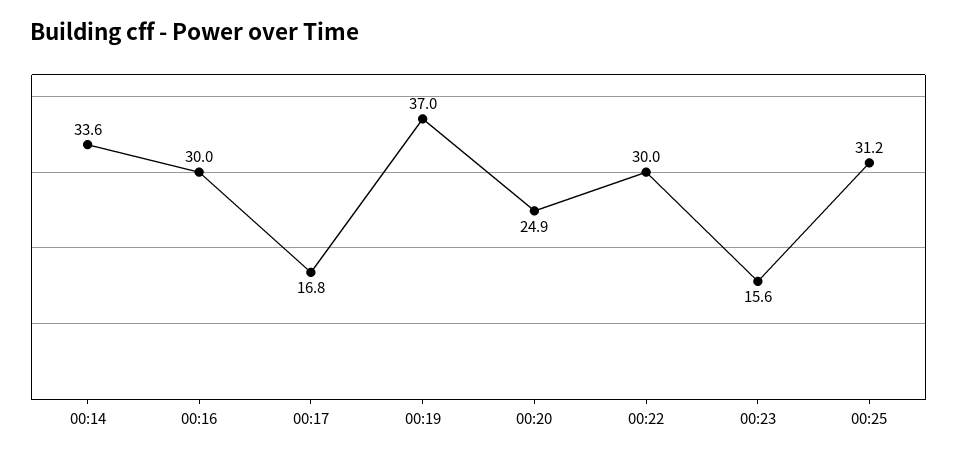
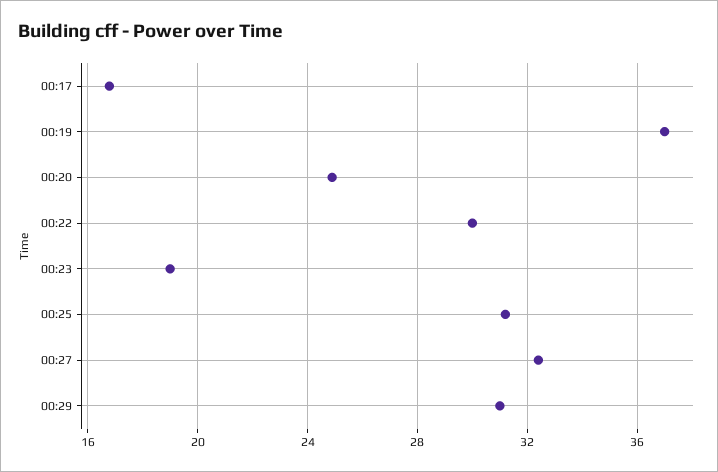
00:14: 33.6 -> none
00:16: 30 -> none
00:23: 15.6 -> 19
00:27: none -> 32.5
00:29: none -> 31

